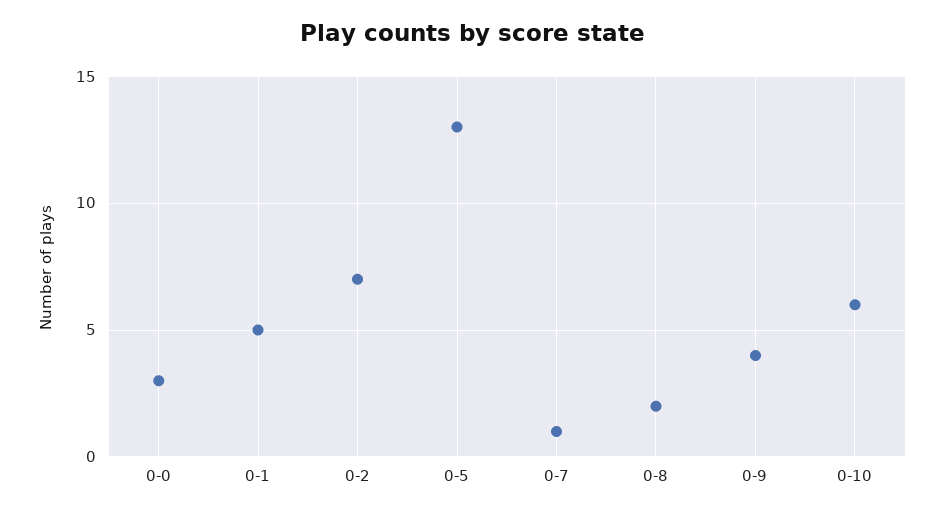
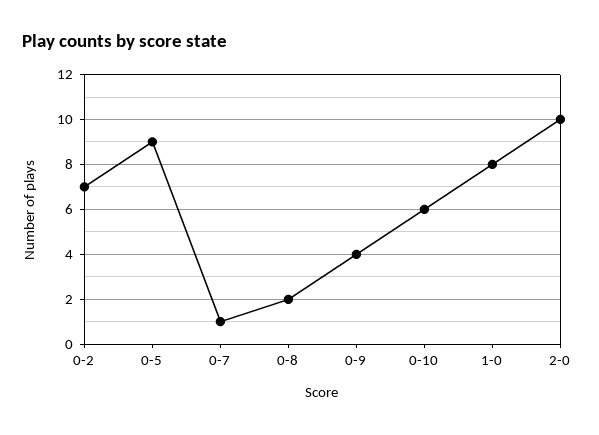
0-0: 3 -> none
0-1: 5 -> none
0-5: 13 -> 9
1-0: none -> 8
2-0: none -> 10

